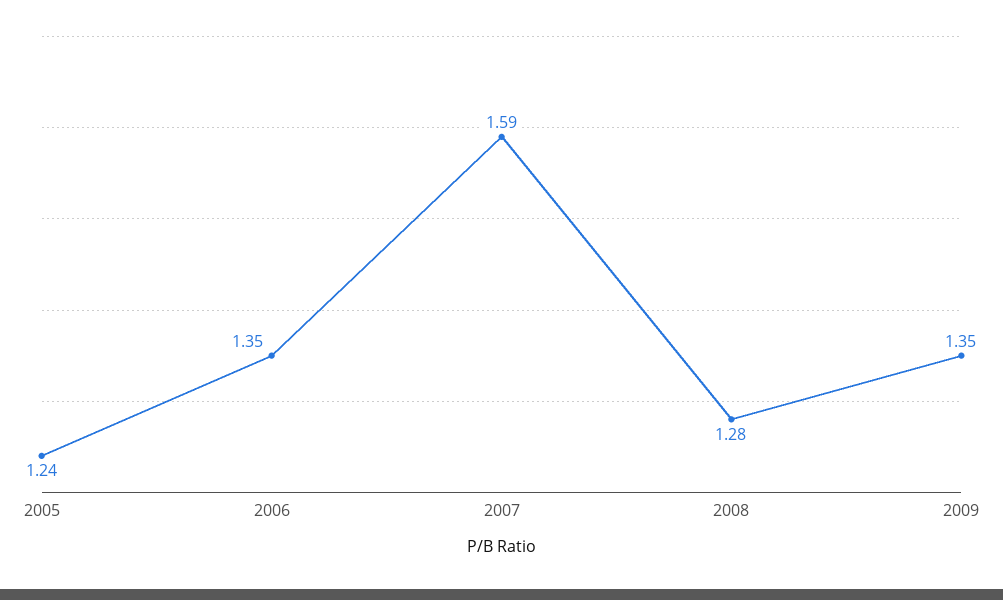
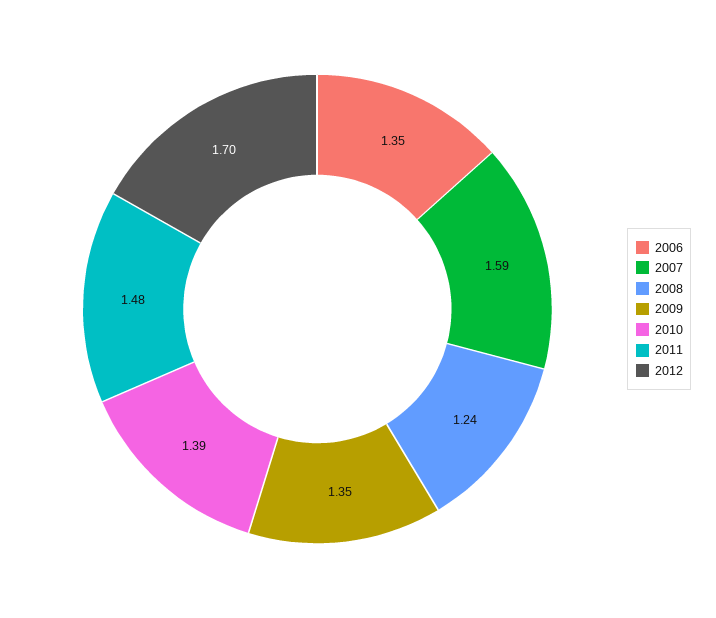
2005: 1.24 -> none
2008: 1.28 -> 1.24
2010: none -> 1.39
2011: none -> 1.48
2012: none -> 1.7

